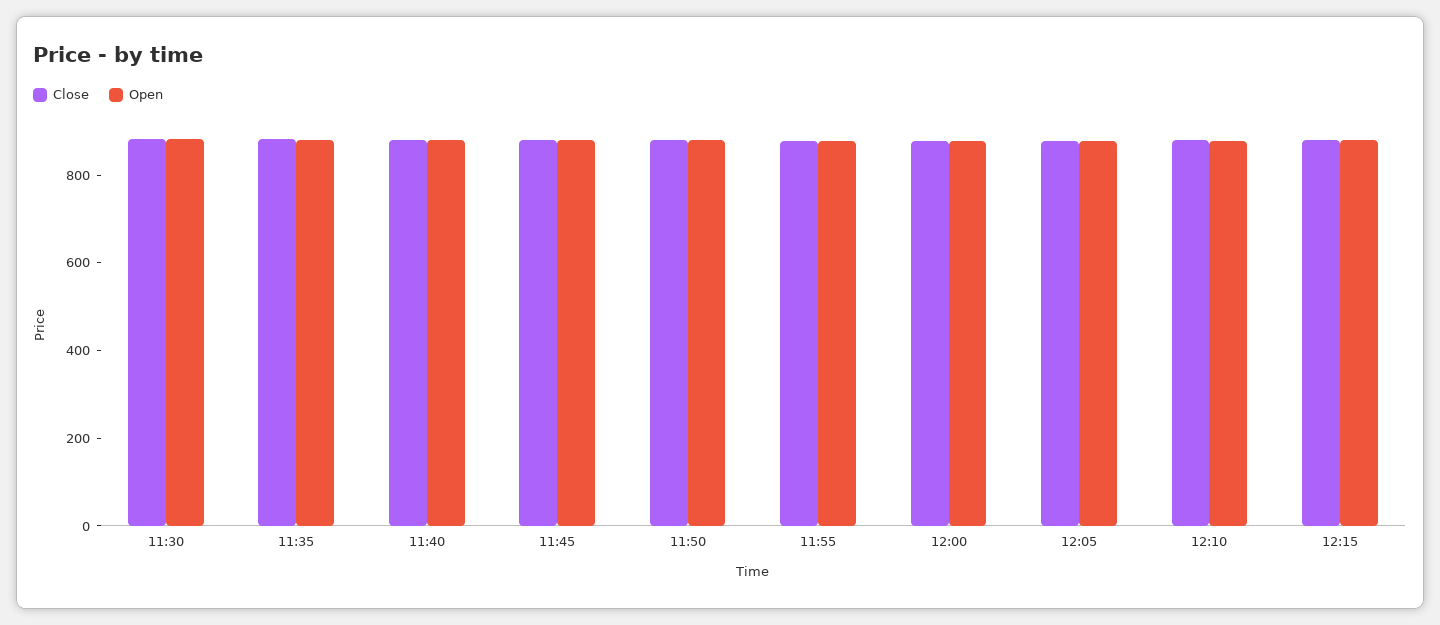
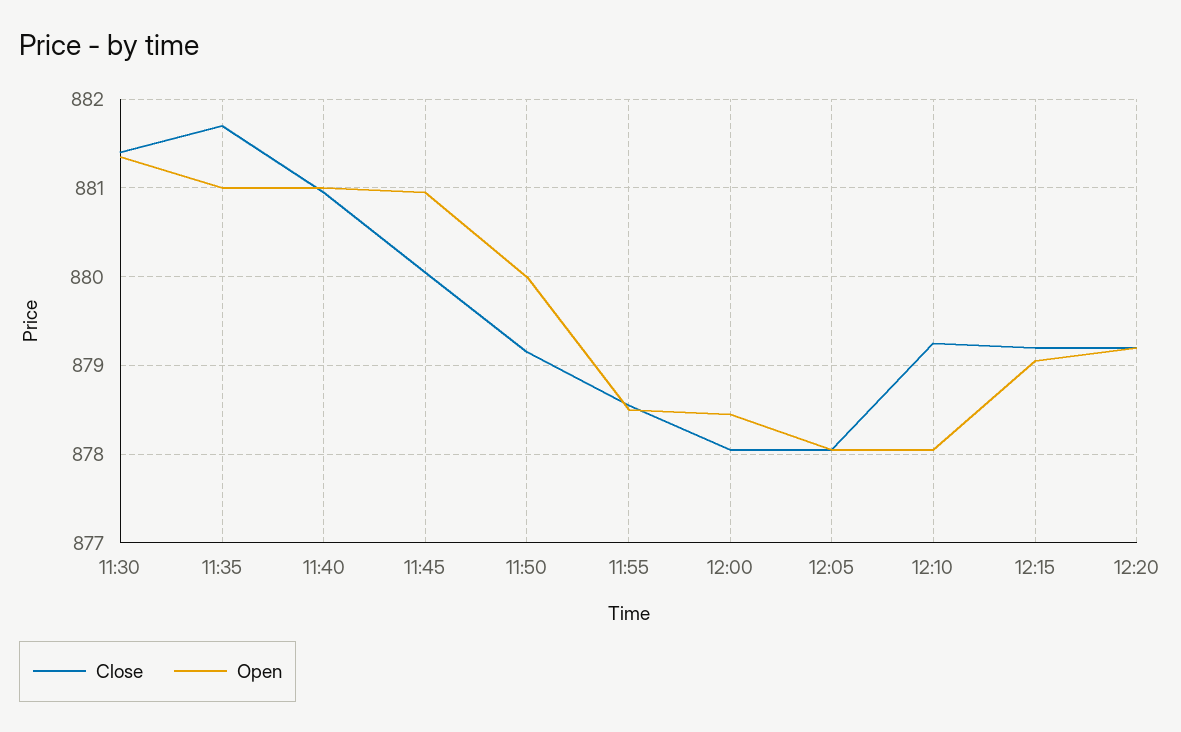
Close, 12:20: none -> 879.2
Open, 12:20: none -> 879.2

